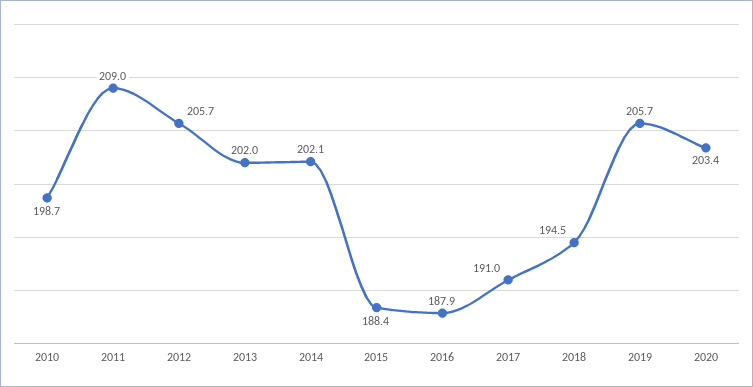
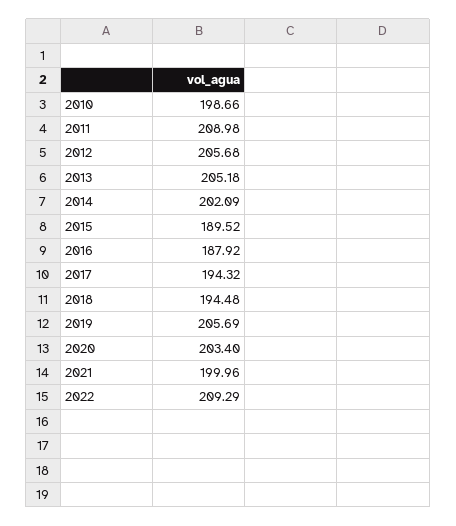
2013: 202 -> 205.18
2015: 188.4 -> 189.52
2017: 191 -> 194.32
2021: none -> 199.96
2022: none -> 209.29

